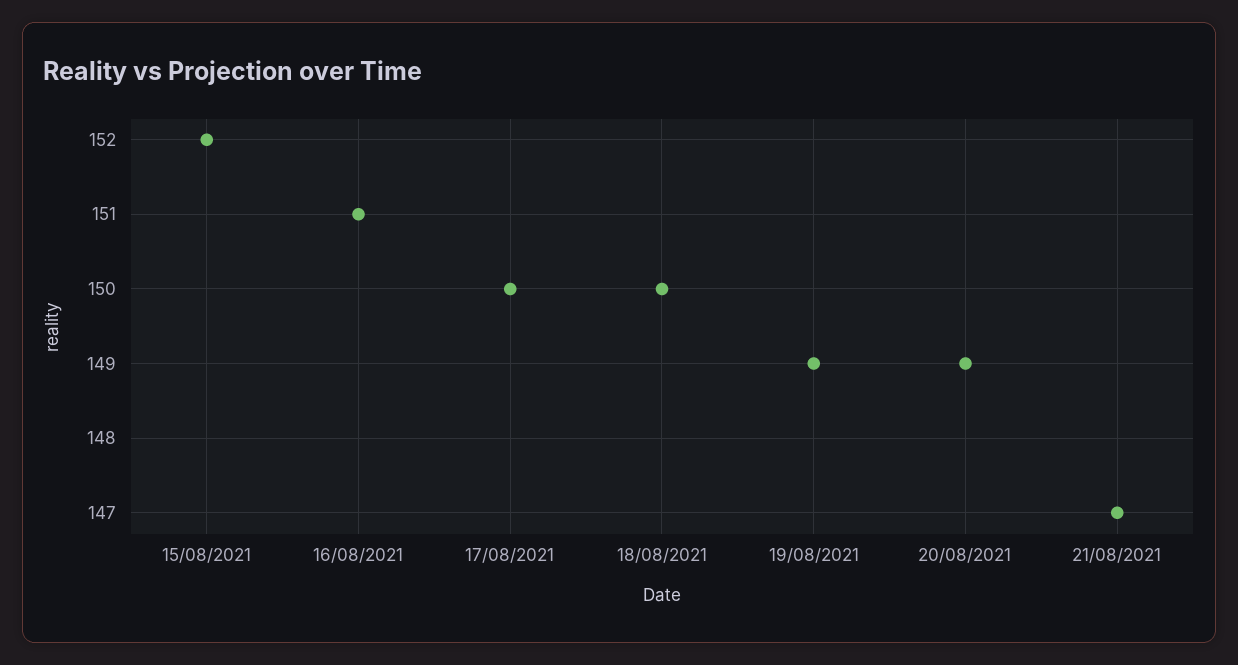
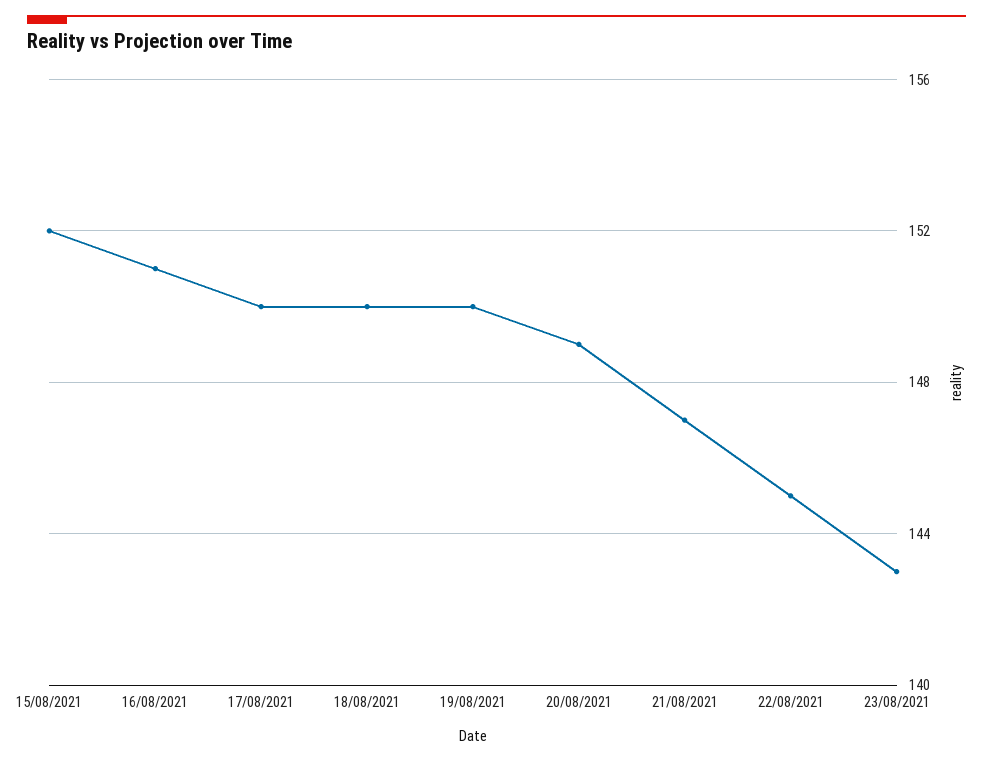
19/08/2021: 149 -> 150
22/08/2021: none -> 145
23/08/2021: none -> 143

